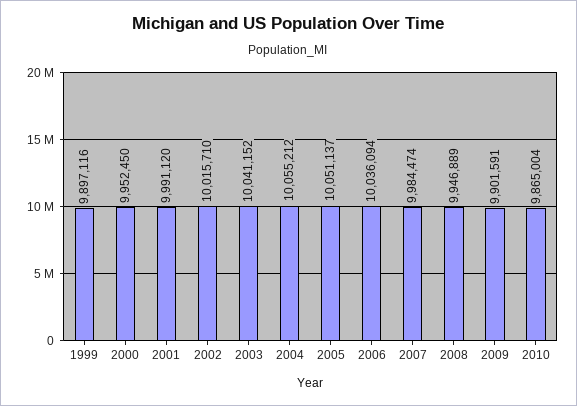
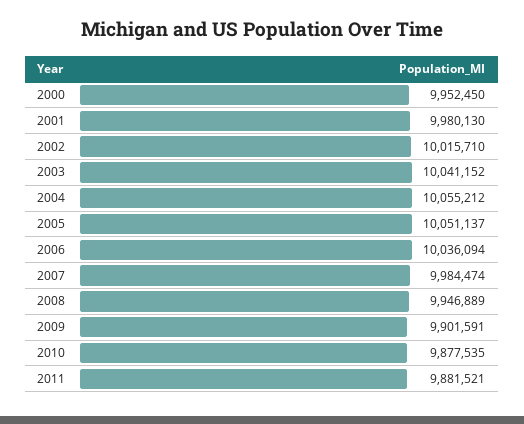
1999: 9897116 -> none
2001: 9991120 -> 9980130
2010: 9865004 -> 9877535
2011: none -> 9881521

